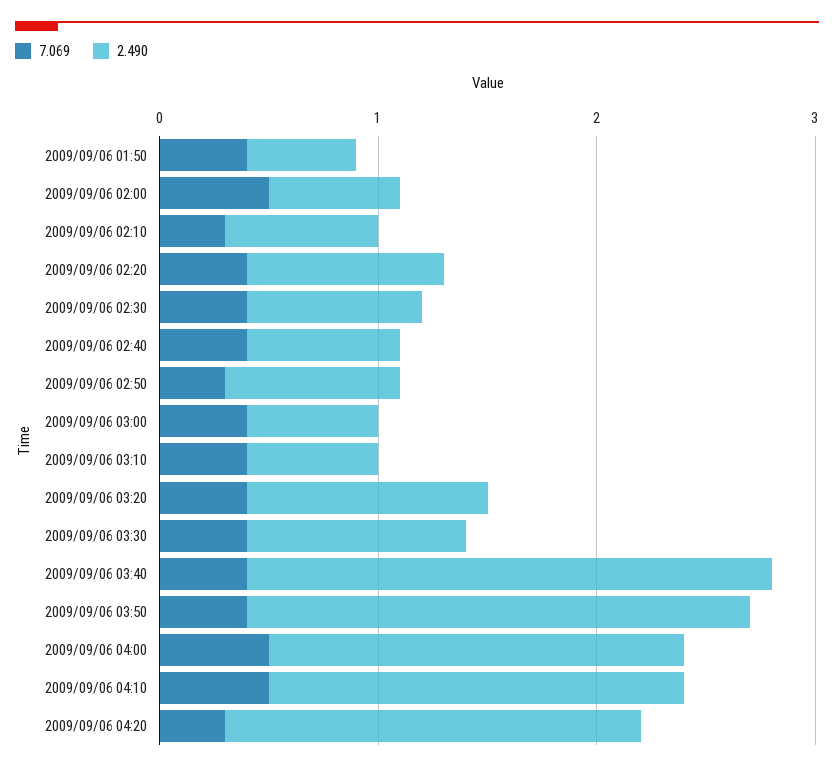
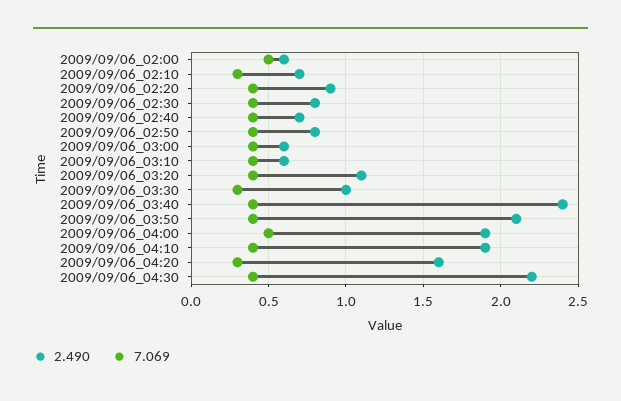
7.069, 2009/09/06 01:50: 0.4 -> none
2.490, 2009/09/06 01:50: 0.5 -> none
7.069, 2009/09/06 02:50: 0.3 -> 0.4
7.069, 2009/09/06 03:30: 0.4 -> 0.3
2.490, 2009/09/06 03:50: 2.3 -> 2.1
7.069, 2009/09/06 04:10: 0.5 -> 0.4
2.490, 2009/09/06 04:20: 1.9 -> 1.6
2.490, 2009/09/06_04:30: none -> 2.2
7.069, 2009/09/06_04:30: none -> 0.4

